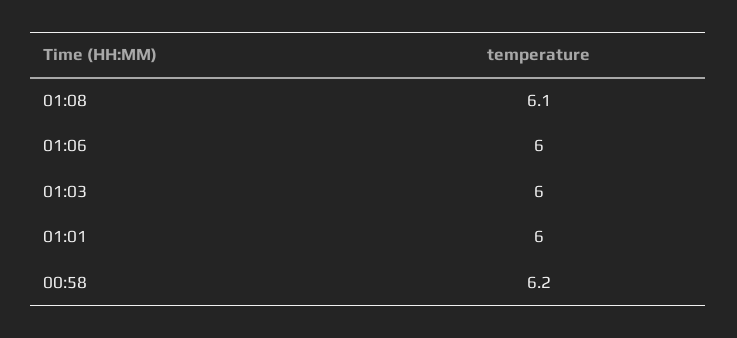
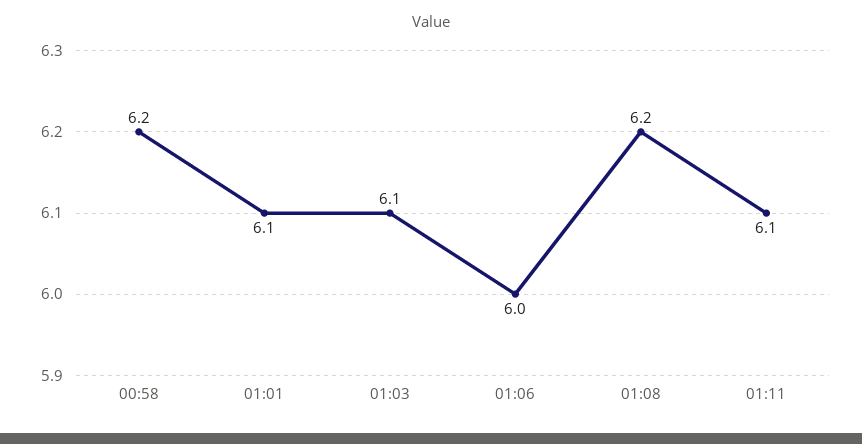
01:08: 6.1 -> 6.2
01:03: 6 -> 6.1
01:01: 6 -> 6.1
01:11: none -> 6.1

